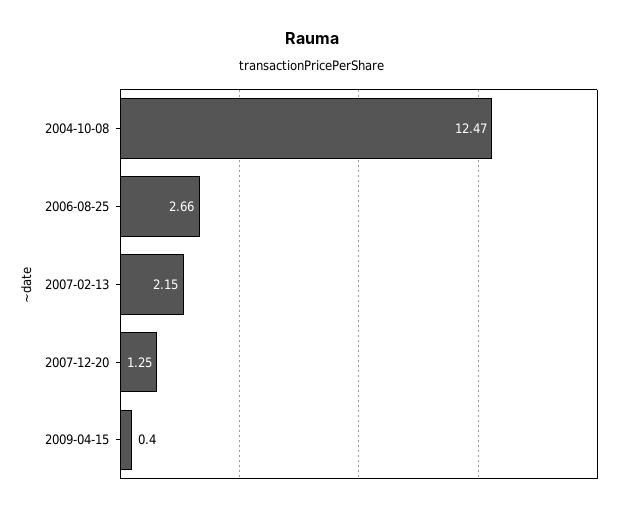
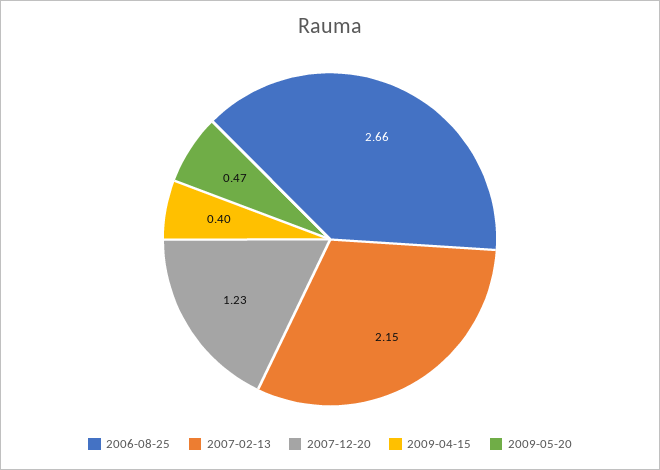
2004-10-08: 12.47 -> none
2007-12-20: 1.25 -> 1.23
2009-05-20: none -> 0.47

